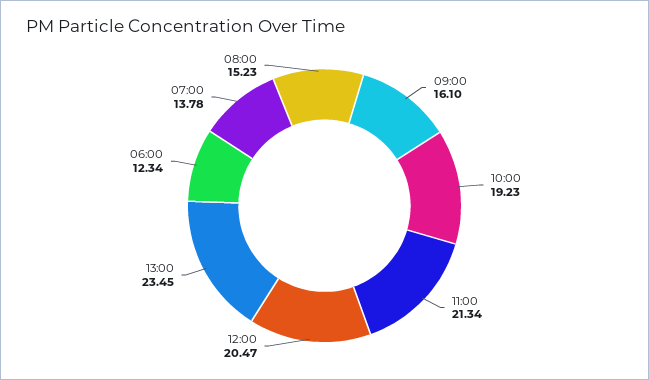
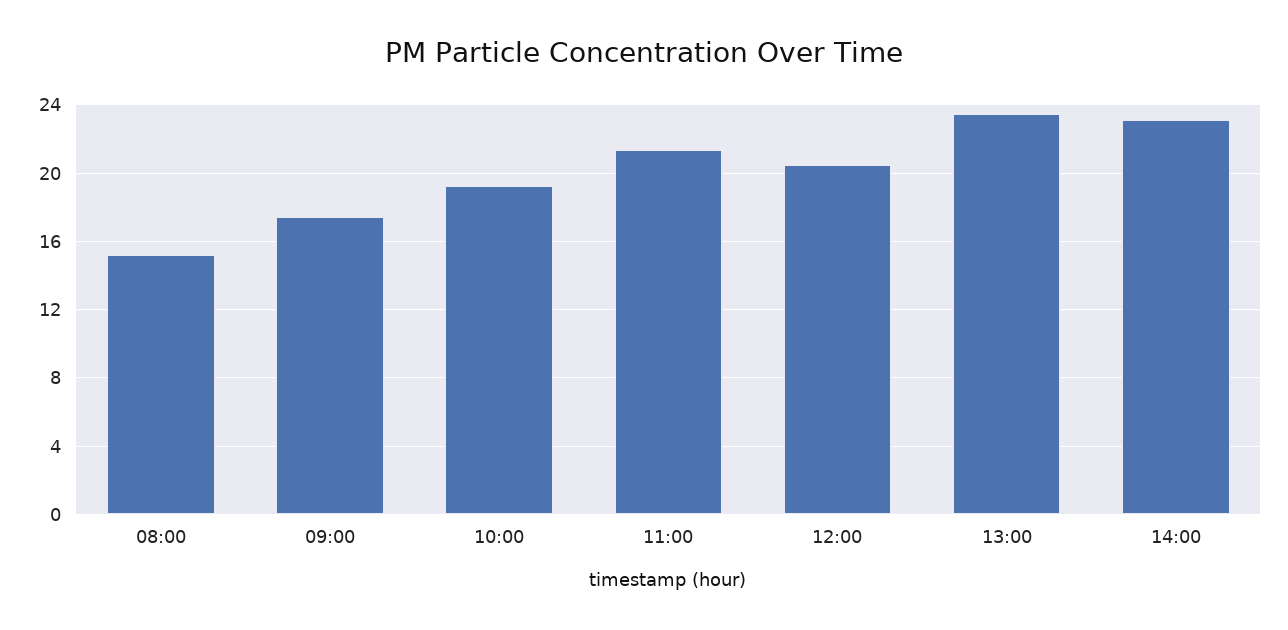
09:00: 16.1 -> 17.5
06:00: 12.34 -> none
07:00: 13.78 -> none
14:00: none -> 23

